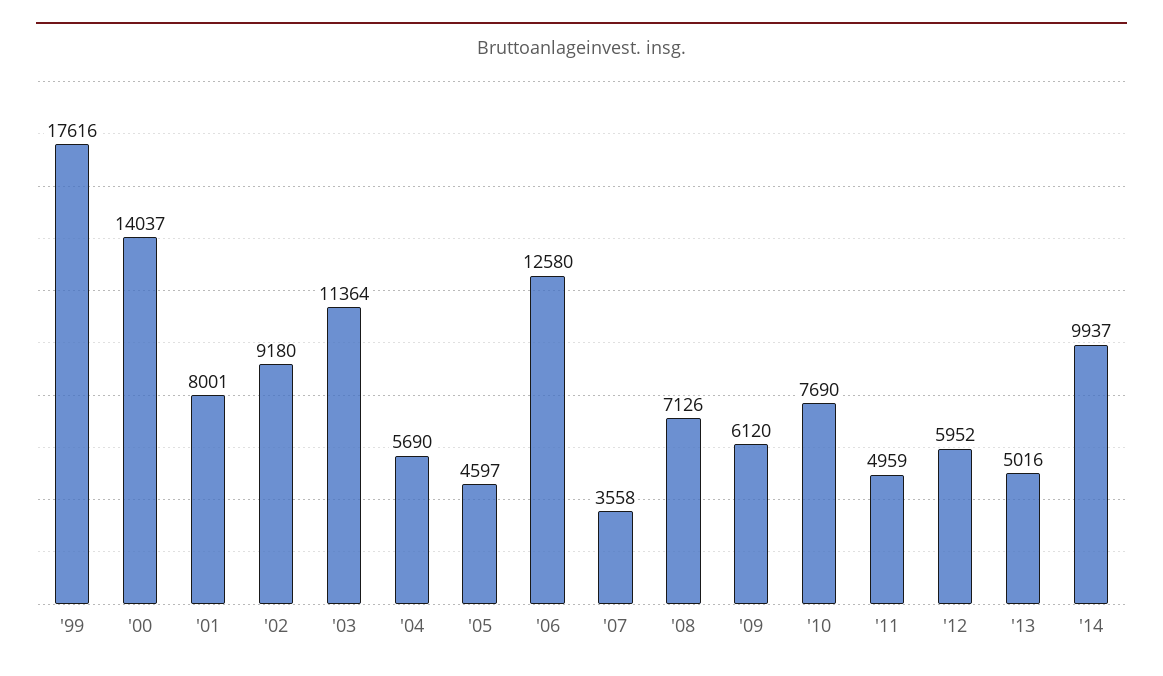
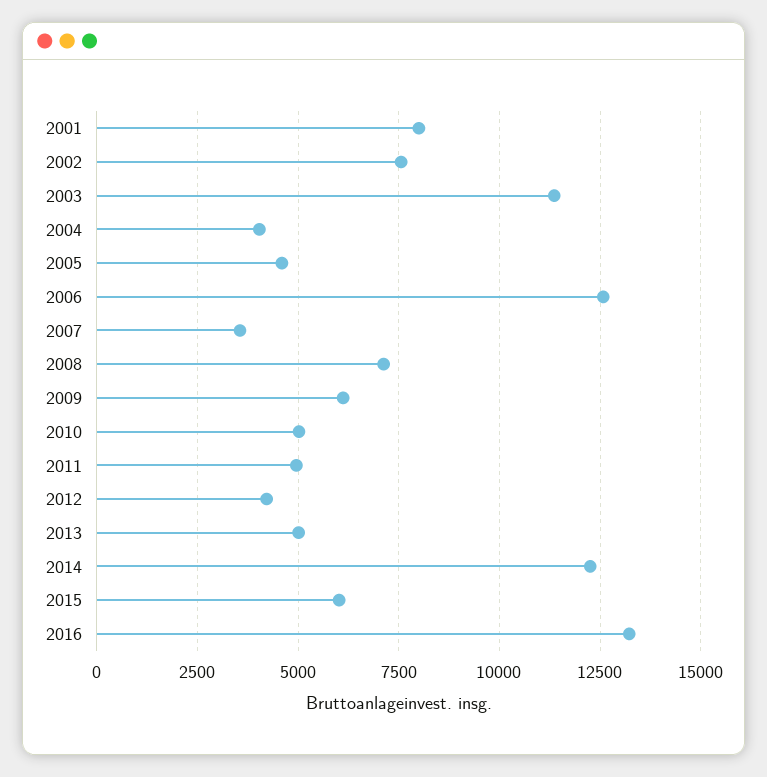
'99: 17616 -> none
'00: 14037 -> none
'02: 9180 -> 7500
'04: 5690 -> 4000
'10: 7690 -> 5000
'12: 5952 -> 4250
'14: 9937 -> 12250
2015: none -> 6000
2016: none -> 13250

